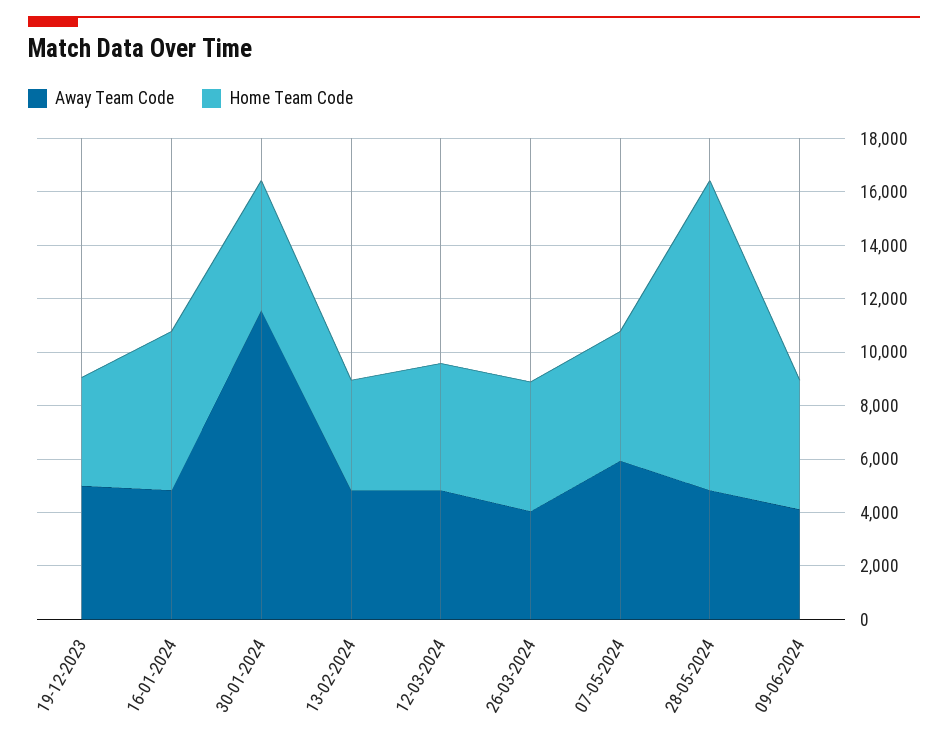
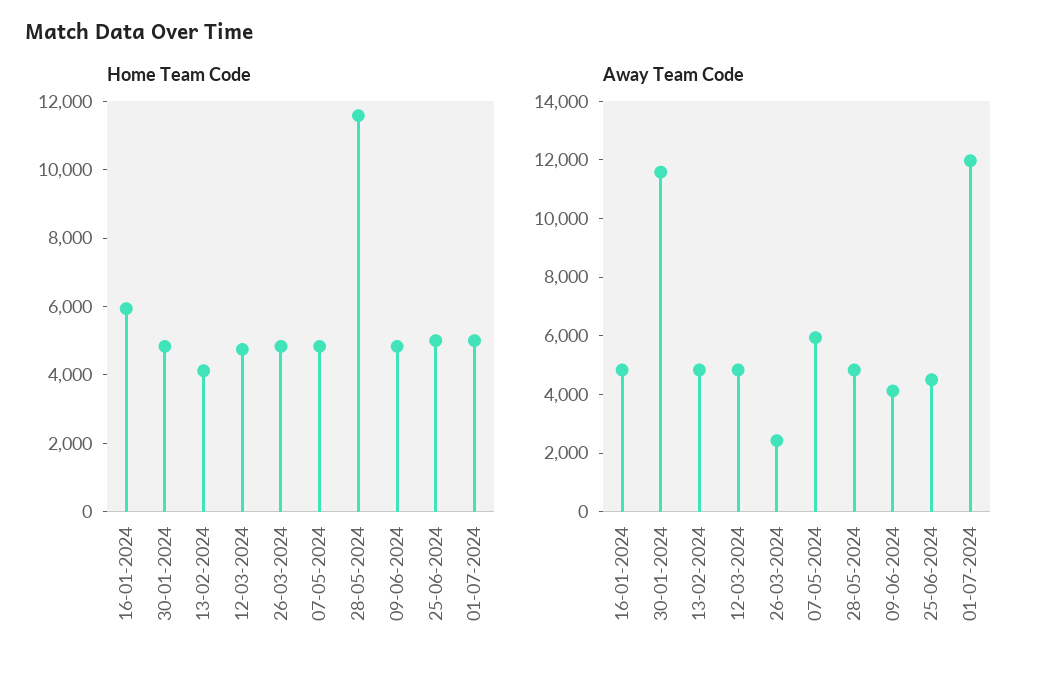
Away Team Code, 19-12-2023: 5000 -> none
Home Team Code, 19-12-2023: 4000 -> none
Away Team Code, 26-03-2024: 4000 -> 2500
Home Team Code, 25-06-2024: none -> 5000
Home Team Code, 01-07-2024: none -> 5000
Away Team Code, 25-06-2024: none -> 4500
Away Team Code, 01-07-2024: none -> 12000

